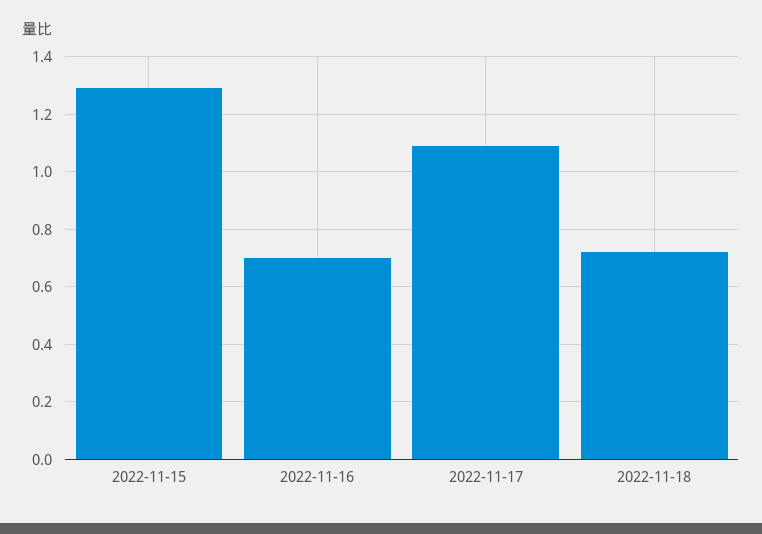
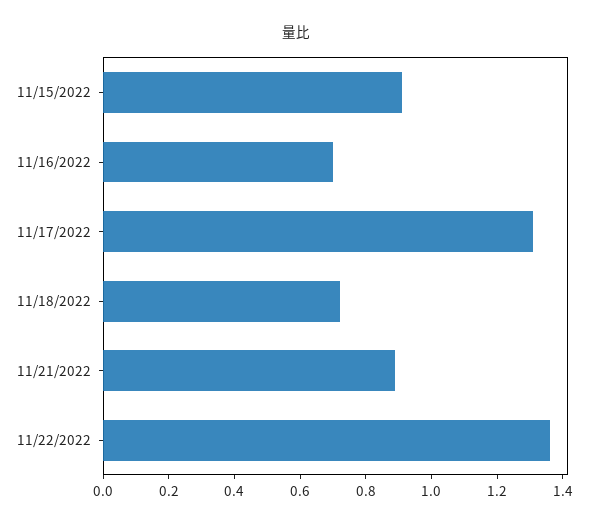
2022-11-15: 1.3 -> 0.9
2022-11-17: 1.1 -> 1.3
11/21/2022: none -> 0.9
11/22/2022: none -> 1.35

